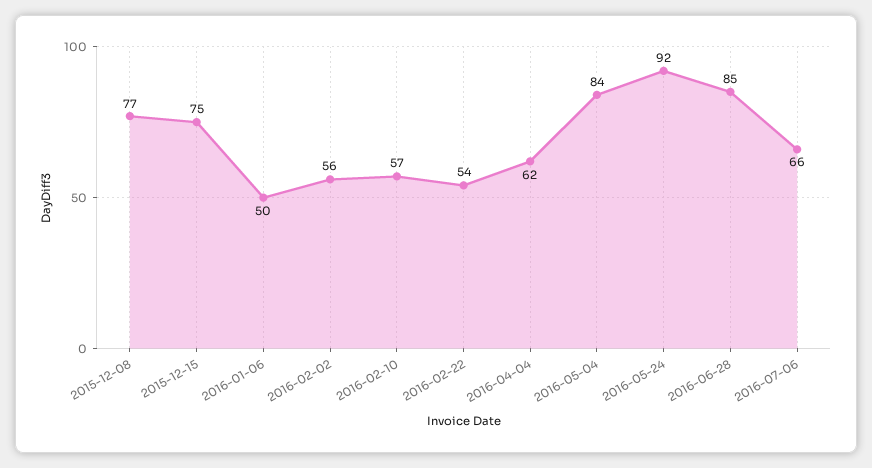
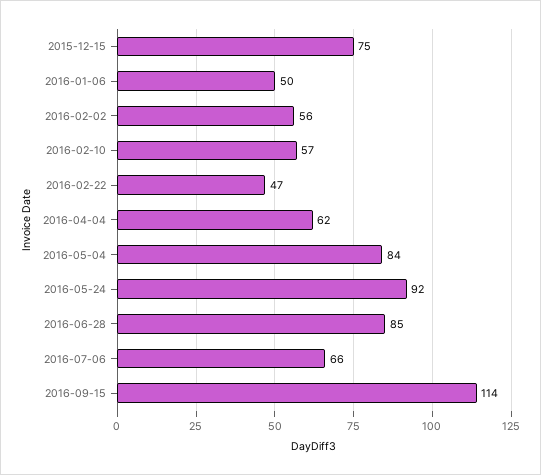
2015-12-08: 77 -> none
2016-02-22: 54 -> 47
2016-09-15: none -> 114

